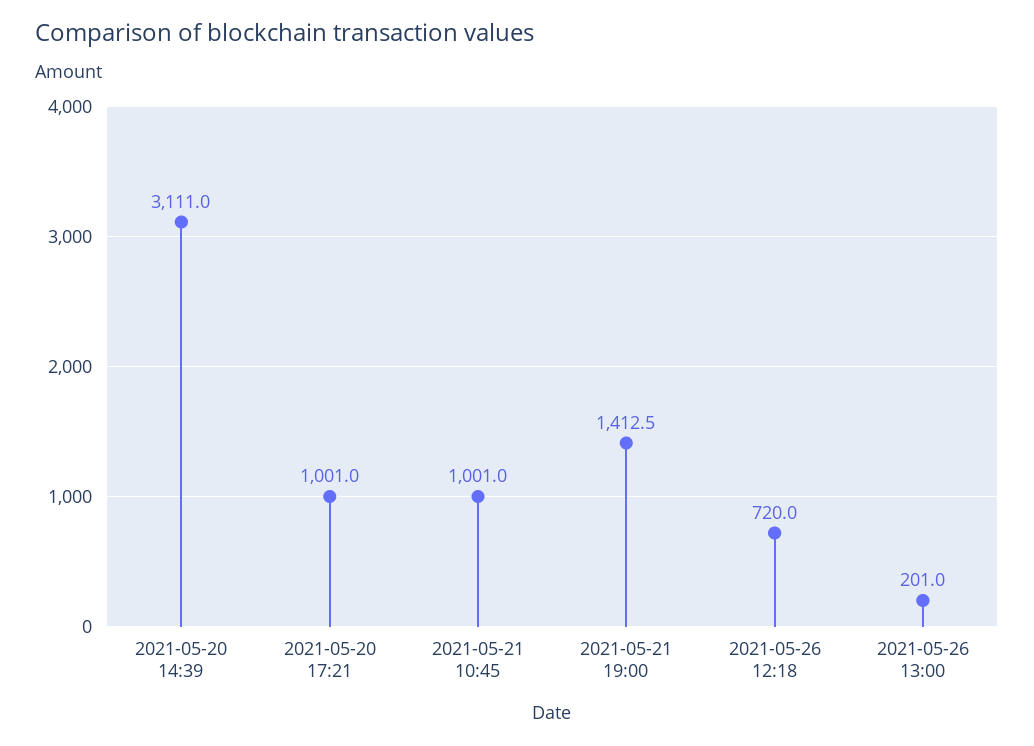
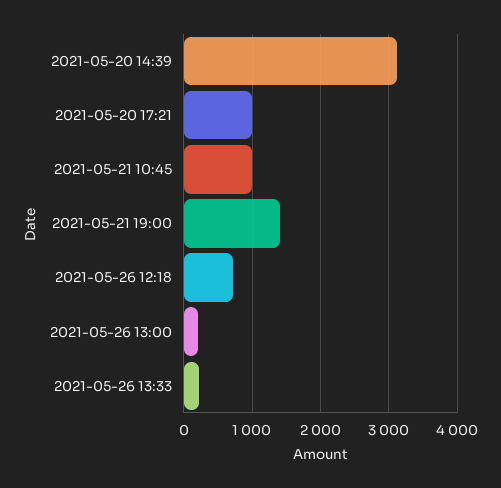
2021-05-26 13:33: none -> 200

